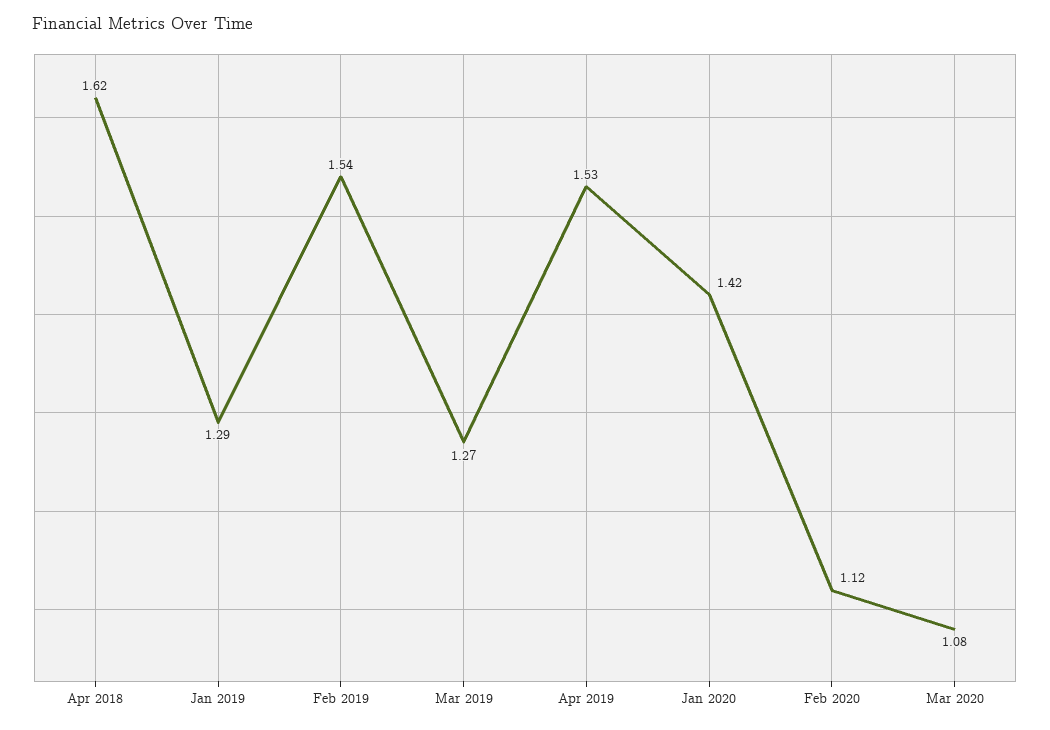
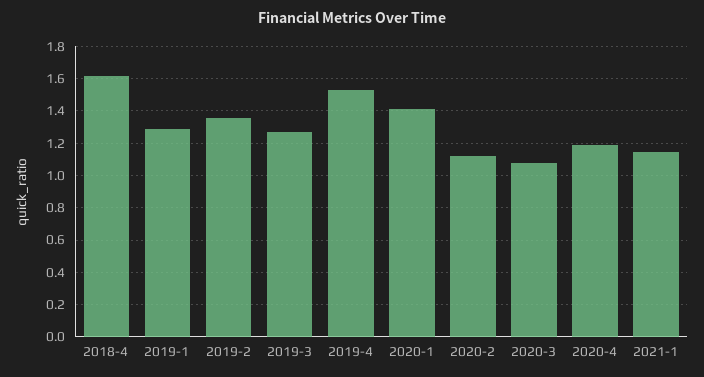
Feb 2019: 1.54 -> 1.35
2020-4: none -> 1.2
2021-1: none -> 1.15

